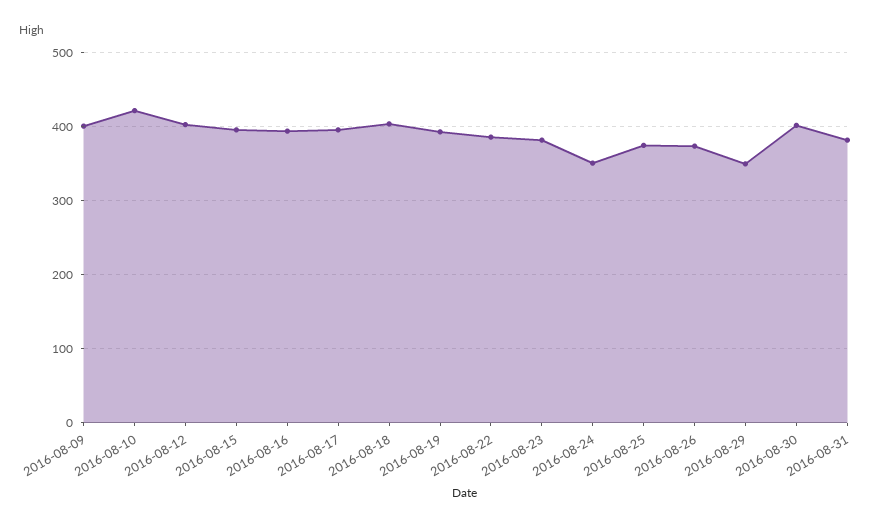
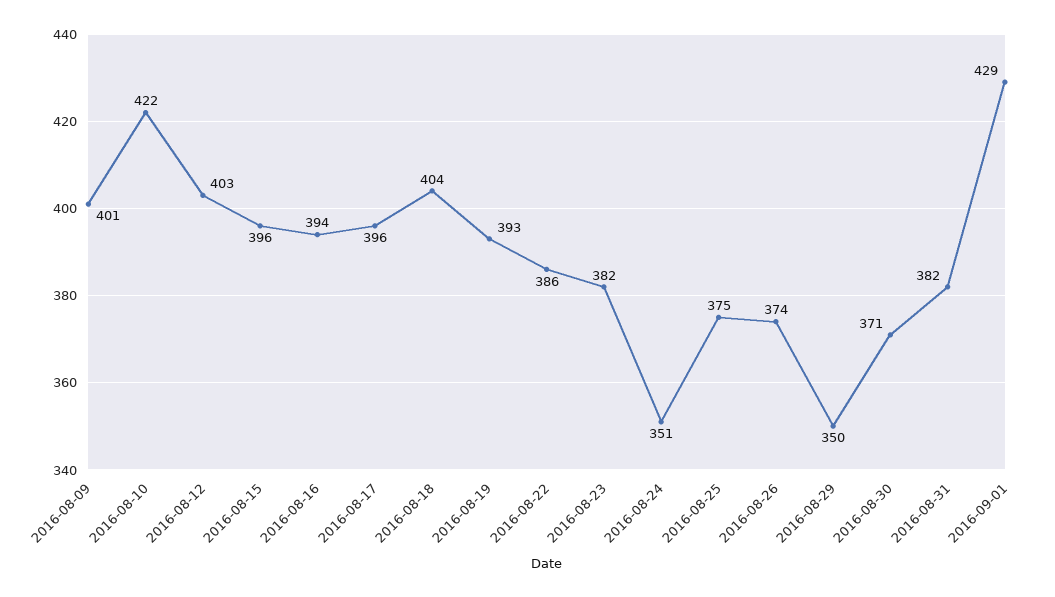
2016-08-30: 400 -> 371
2016-09-01: none -> 429

